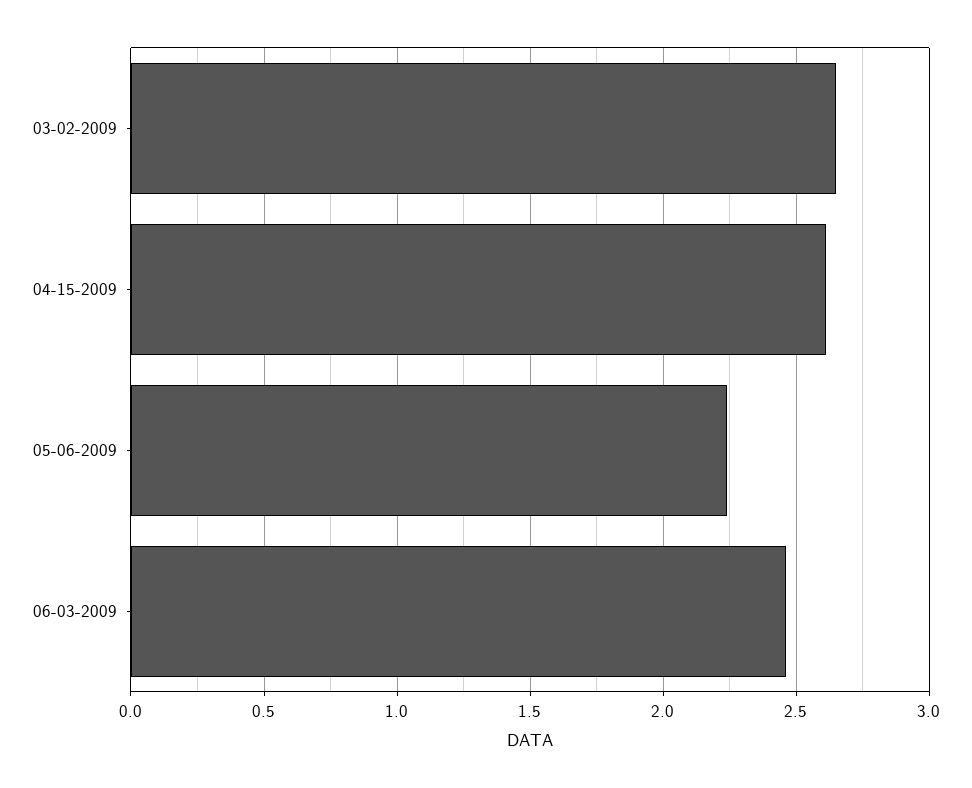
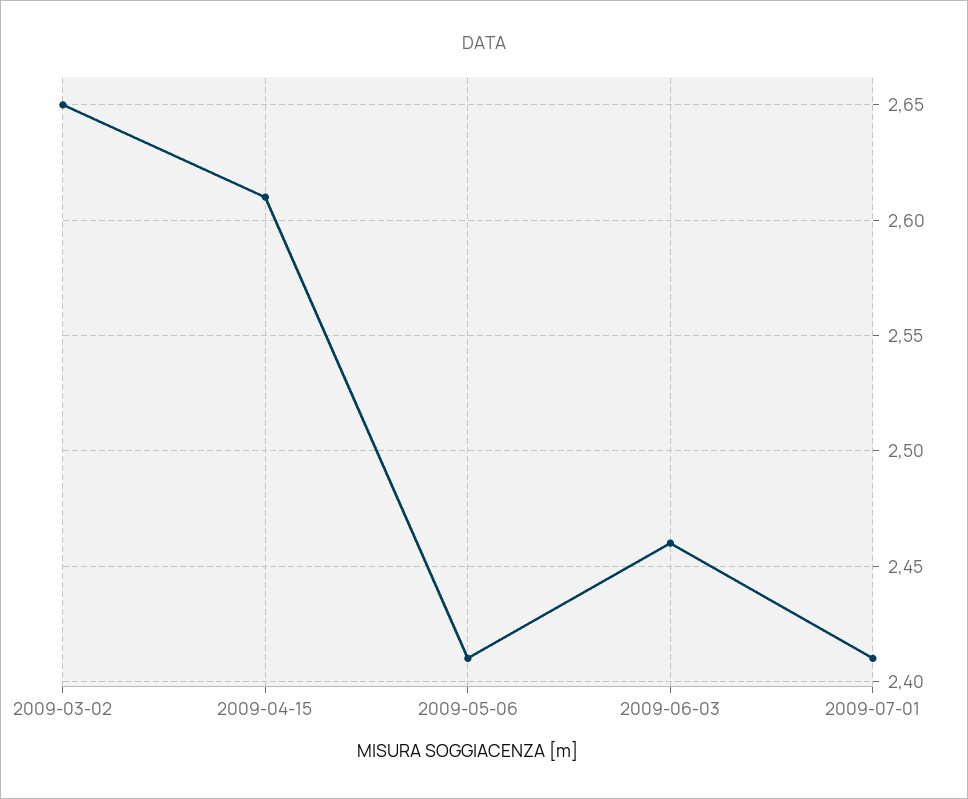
05-06-2009: 2.25 -> 2.41
2009-07-01: none -> 2.41

